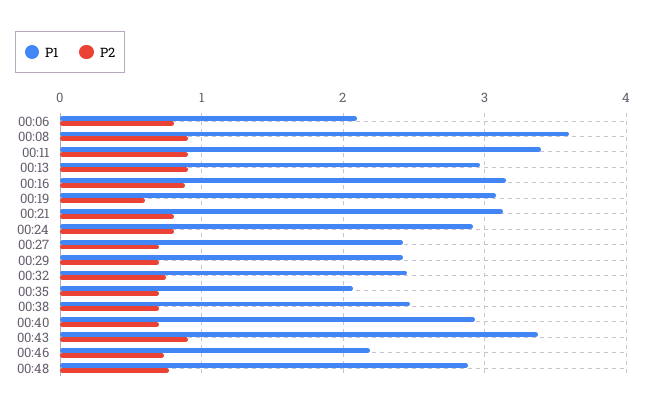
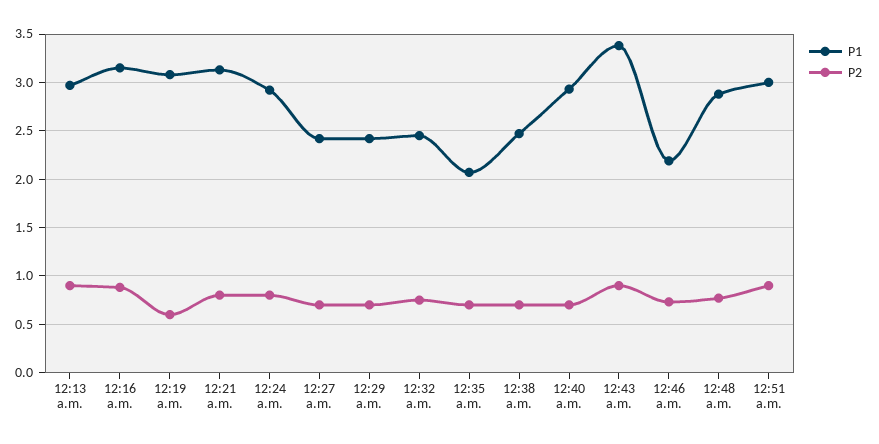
P1, 00:06: 2.1 -> none
P2, 00:06: 0.8 -> none
P1, 00:08: 3.6 -> none
P2, 00:08: 0.9 -> none
P1, 00:11: 3.4 -> none
P2, 00:11: 0.9 -> none
P1, 12:51 a.m.: none -> 3
P2, 12:51 a.m.: none -> 0.9

